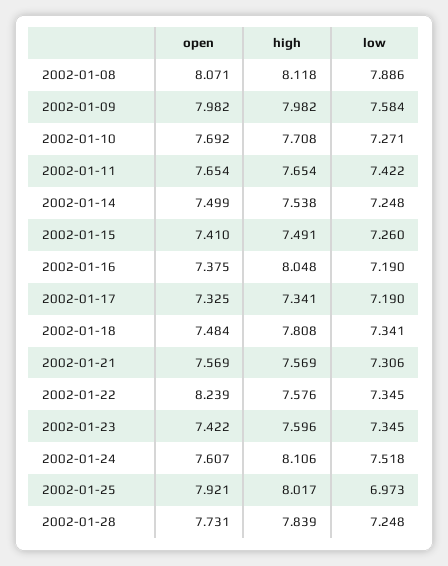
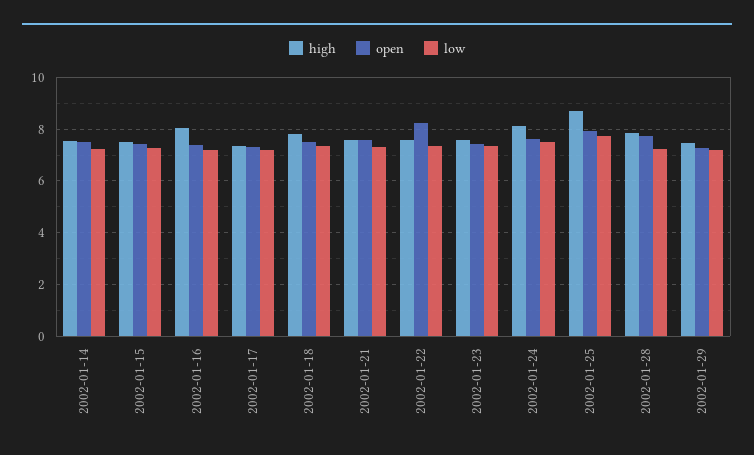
open, 2002-01-08: 8.071 -> none
high, 2002-01-08: 8.118 -> none
low, 2002-01-08: 7.886 -> none
open, 2002-01-09: 7.982 -> none
high, 2002-01-09: 7.982 -> none
low, 2002-01-09: 7.584 -> none
open, 2002-01-10: 7.692 -> none
high, 2002-01-10: 7.708 -> none
low, 2002-01-10: 7.271 -> none
open, 2002-01-11: 7.654 -> none
high, 2002-01-11: 7.654 -> none
low, 2002-01-11: 7.422 -> none
high, 2002-01-25: 8.017 -> 8.75
low, 2002-01-25: 6.973 -> 7.75
high, 2002-01-29: none -> 7.5
open, 2002-01-29: none -> 7.25
low, 2002-01-29: none -> 7.25

